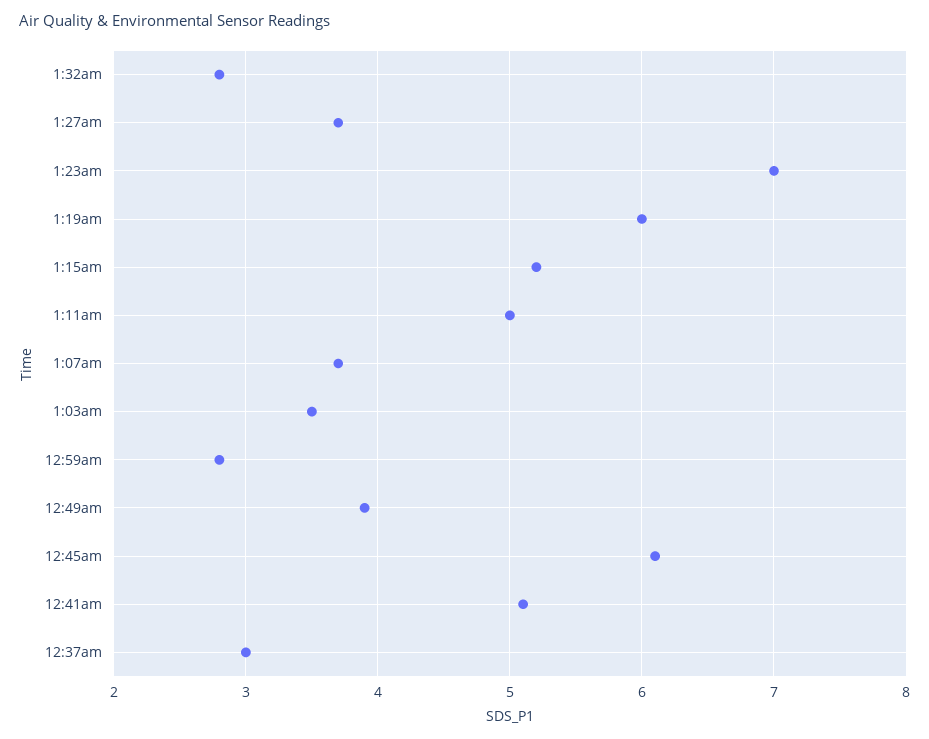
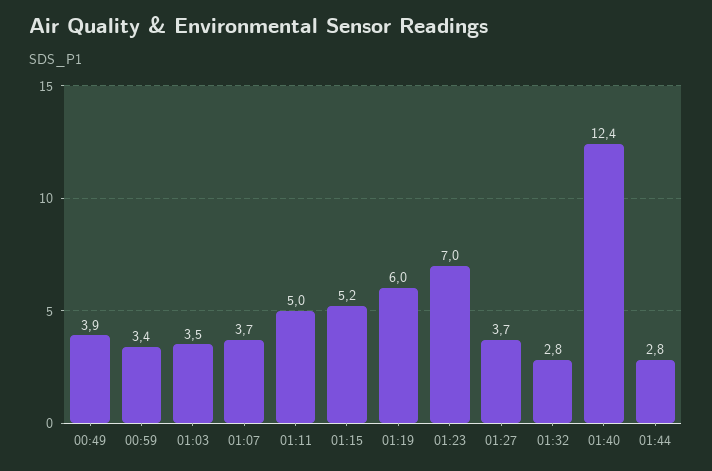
12:59am: 2.8 -> 3.4
12:45am: 6.1 -> none
12:41am: 5.1 -> none
12:37am: 3 -> none
01:40: none -> 12.4
01:44: none -> 2.8

